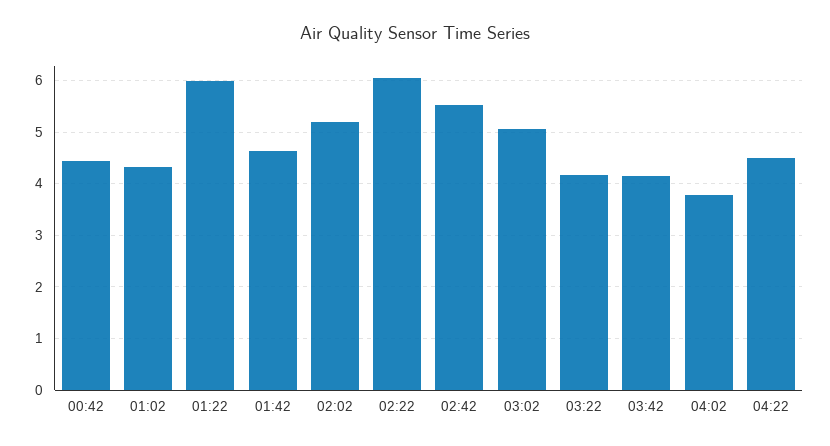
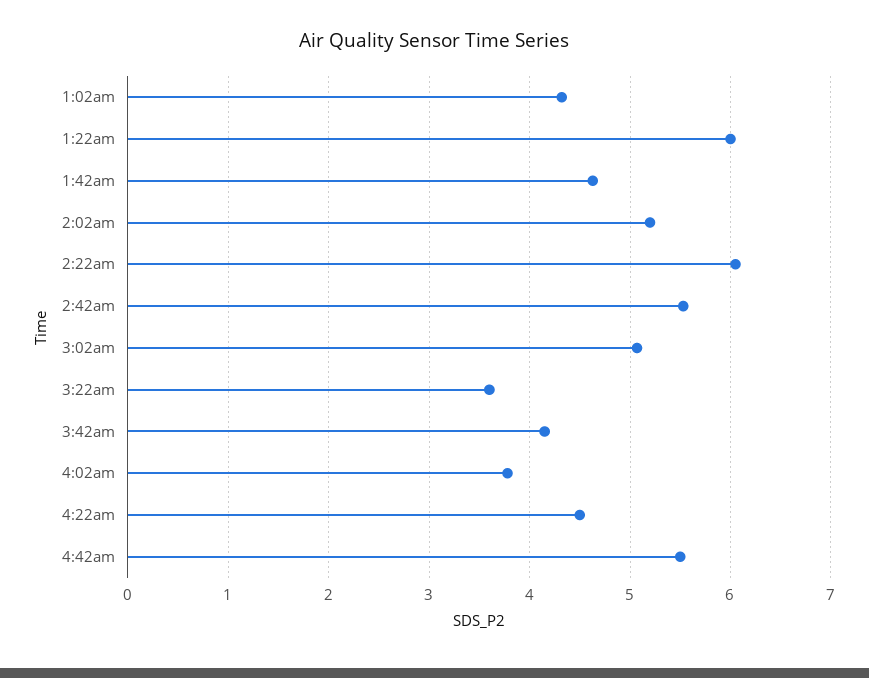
00:42: 4.4 -> none
03:22: 4.2 -> 3.6
4:42am: none -> 5.5

